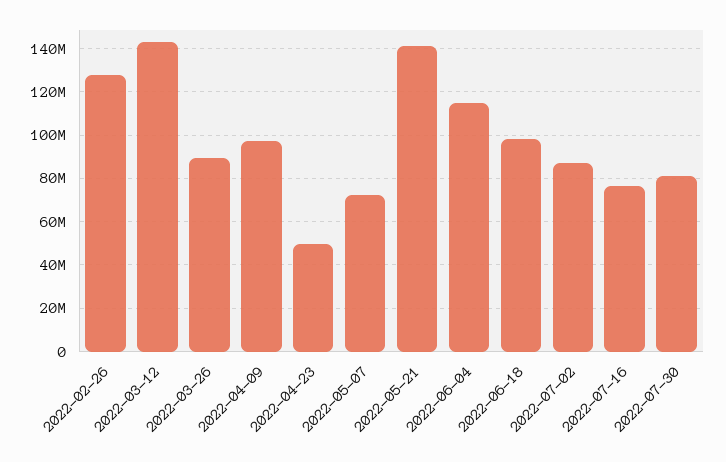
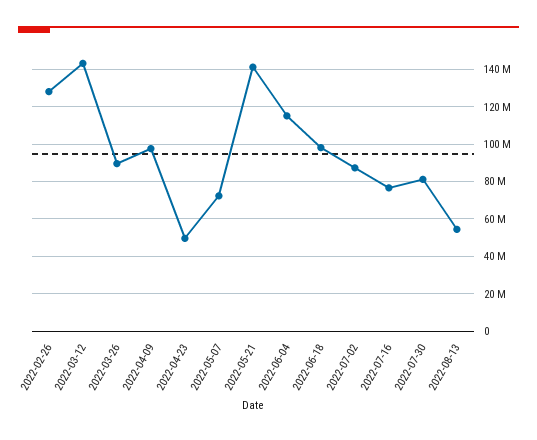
2022-08-13: none -> 55000000

